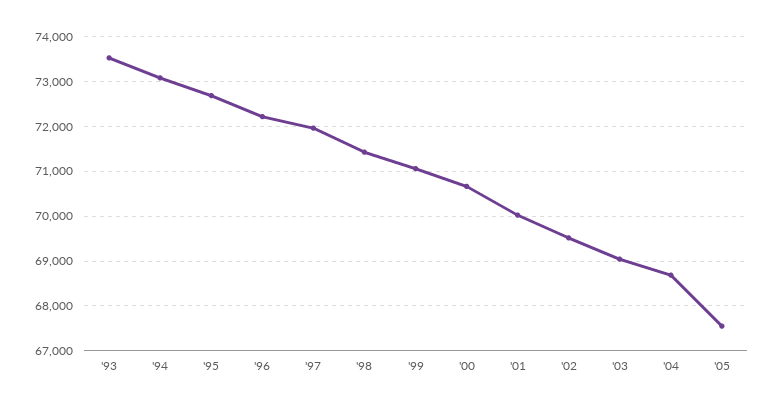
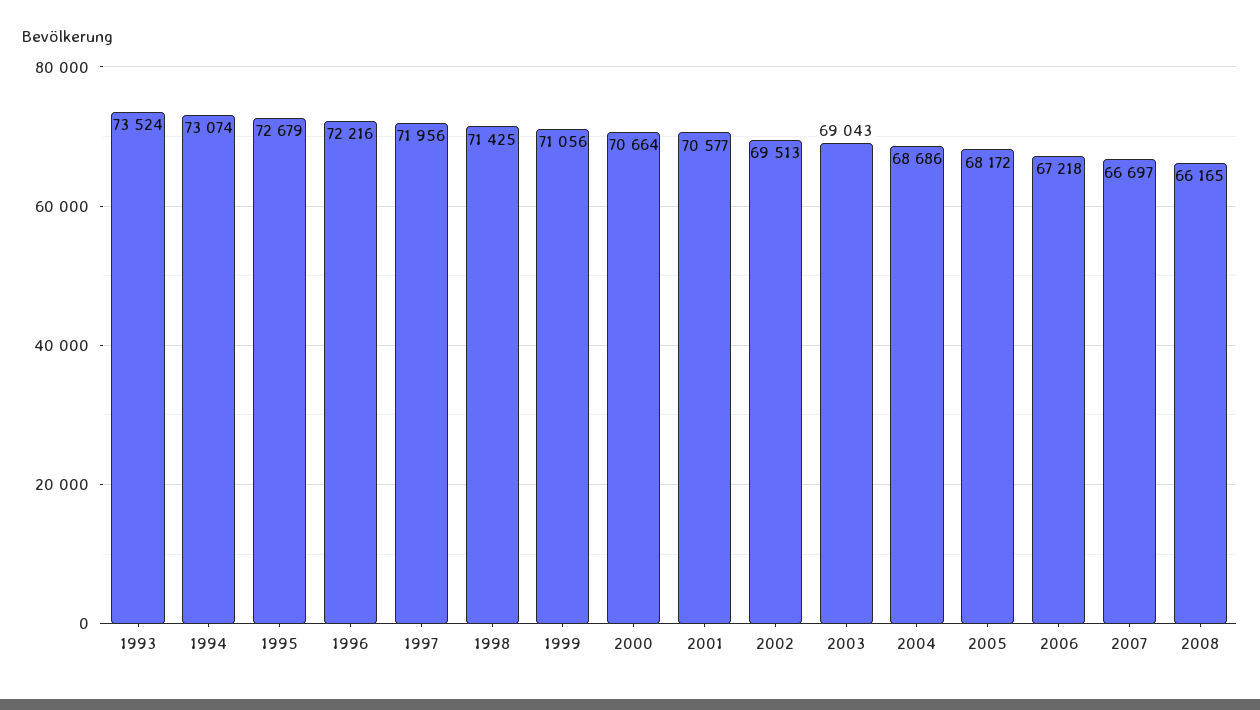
'01: 70000 -> 70577
'05: 67600 -> 68172
2006: none -> 67218
2007: none -> 66697
2008: none -> 66165

